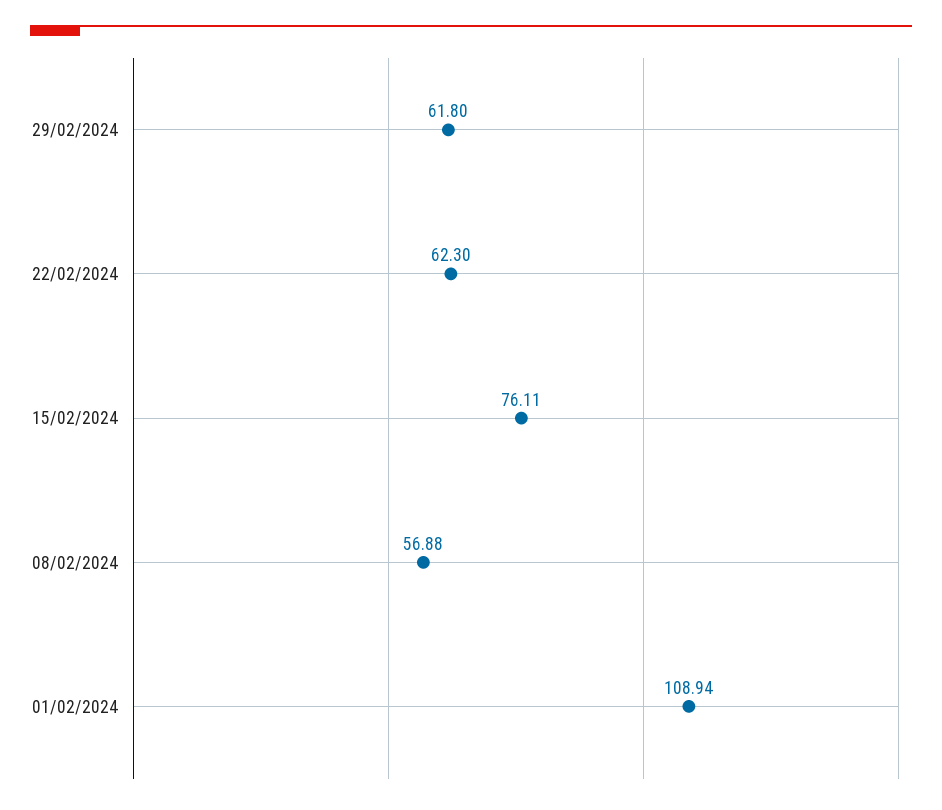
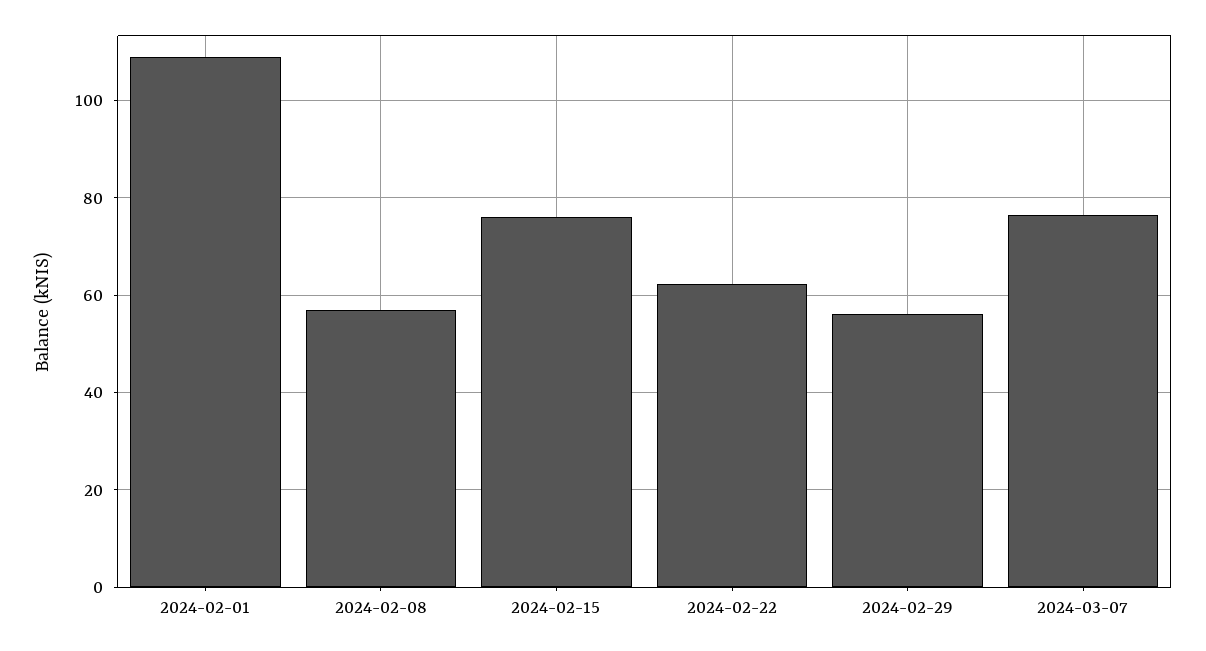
29/02/2024: 61.8 -> 56
2024-03-07: none -> 76

